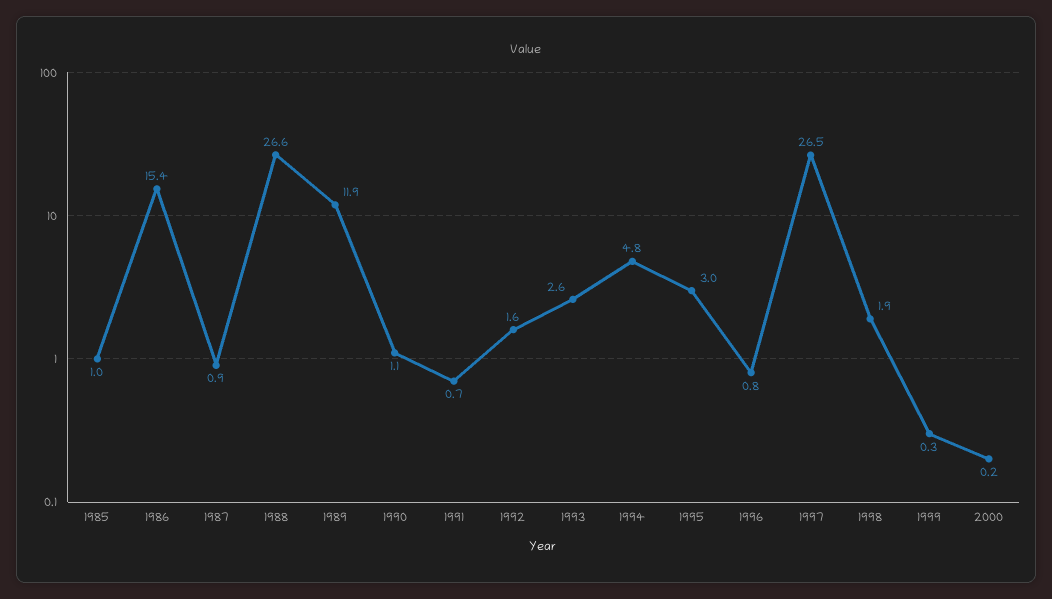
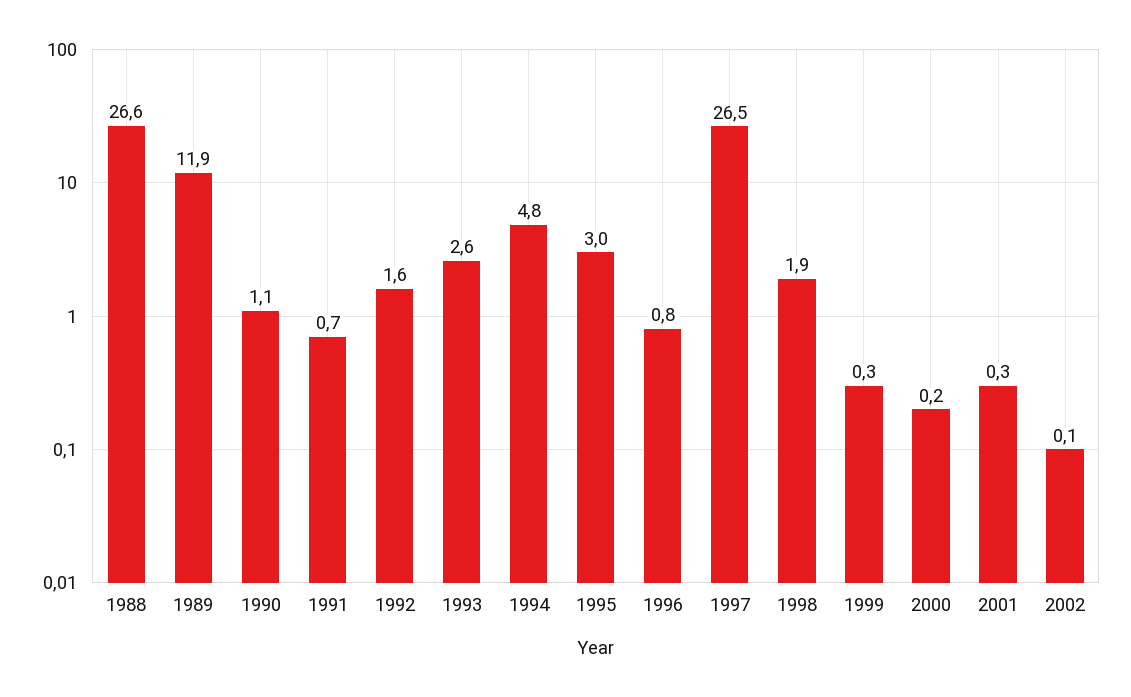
1985: 1 -> none
1986: 15.4 -> none
1987: 0.9 -> none
2001: none -> 0.3
2002: none -> 0.1

